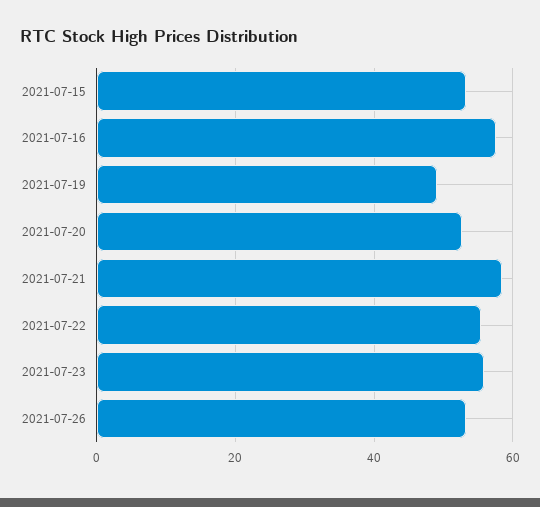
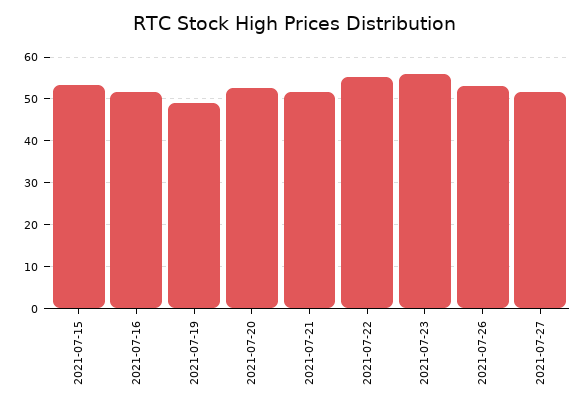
2021-07-16: 58 -> 52
2021-07-21: 58 -> 52
2021-07-27: none -> 52

